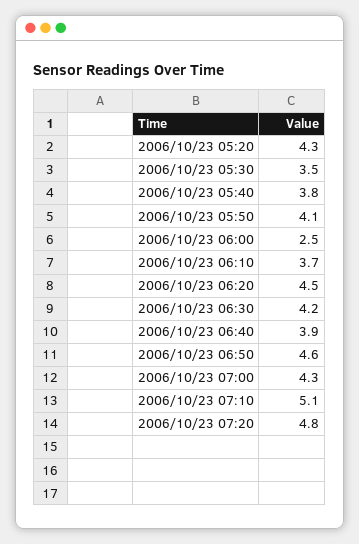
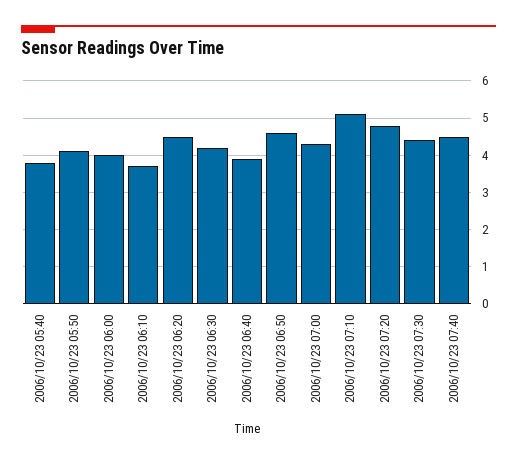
2006/10/23 05:20: 4.3 -> none
2006/10/23 05:30: 3.5 -> none
2006/10/23 06:00: 2.5 -> 4
2006/10/23 07:30: none -> 4.5
2006/10/23 07:40: none -> 4.5

